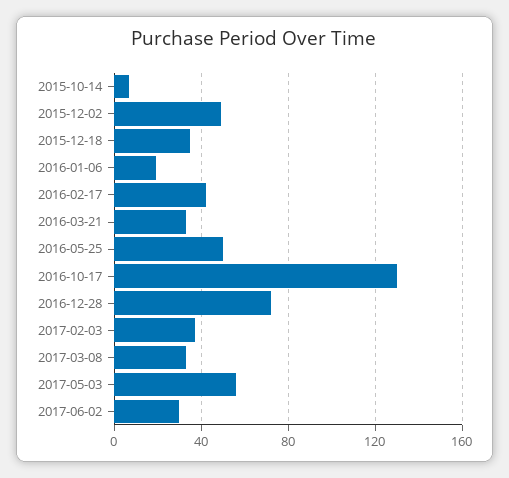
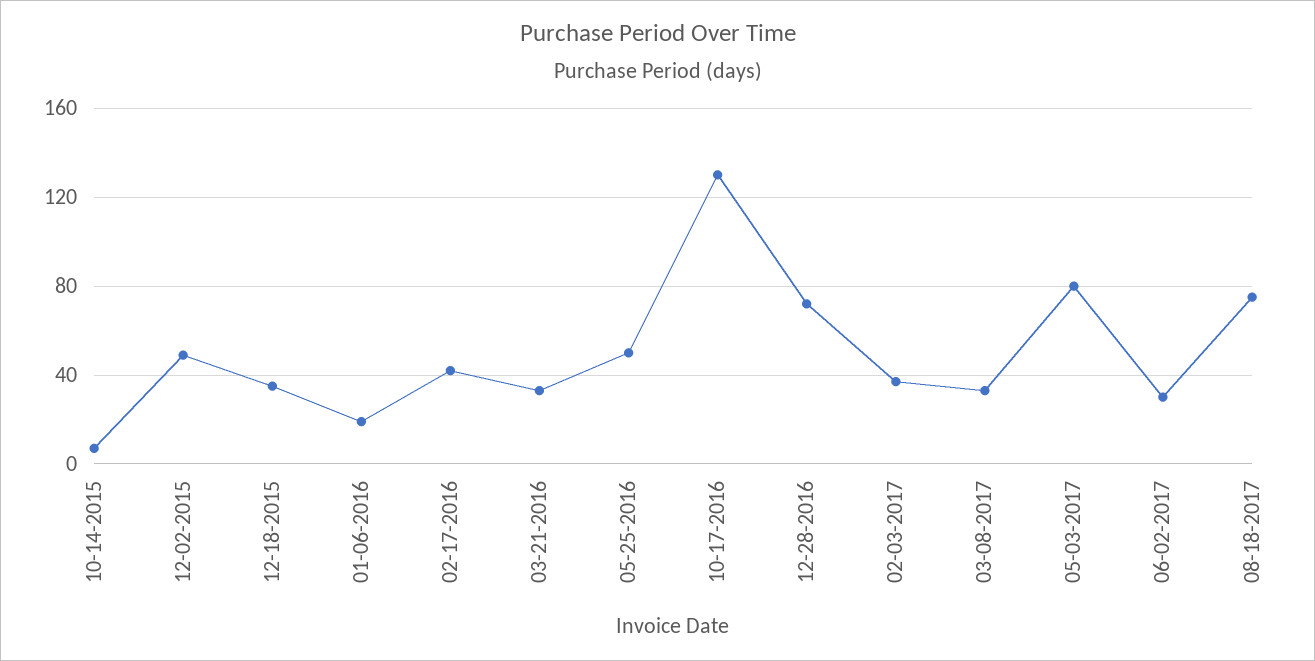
2017-05-03: 55 -> 80
08-18-2017: none -> 75

